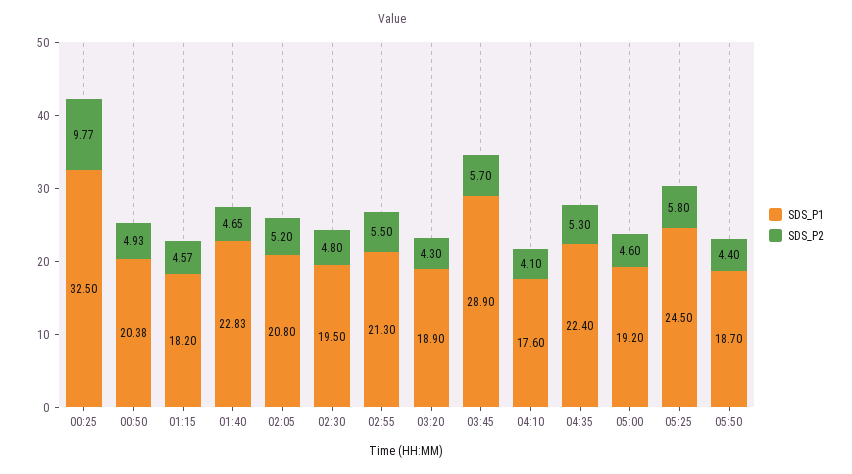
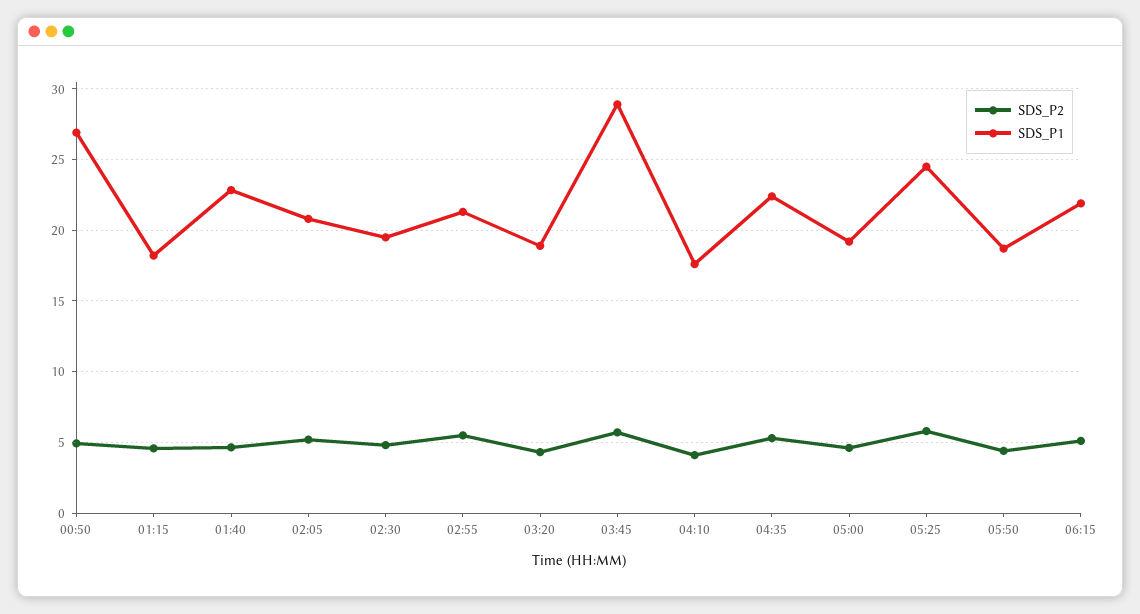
SDS_P1, 00:25: 32.5 -> none
SDS_P2, 00:25: 9.77 -> none
SDS_P1, 00:50: 20.38 -> 27
SDS_P2, 06:15: none -> 5
SDS_P1, 06:15: none -> 22

